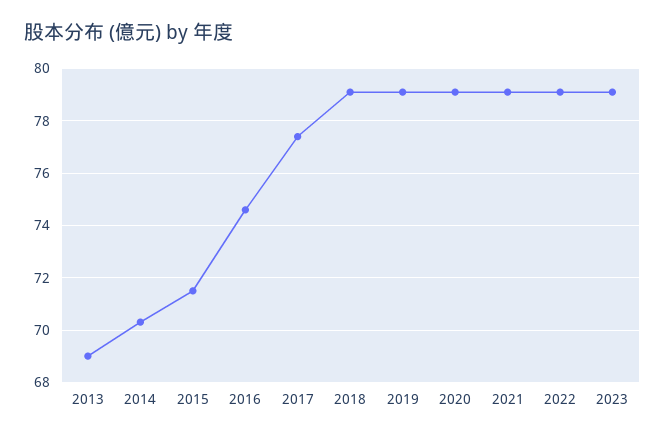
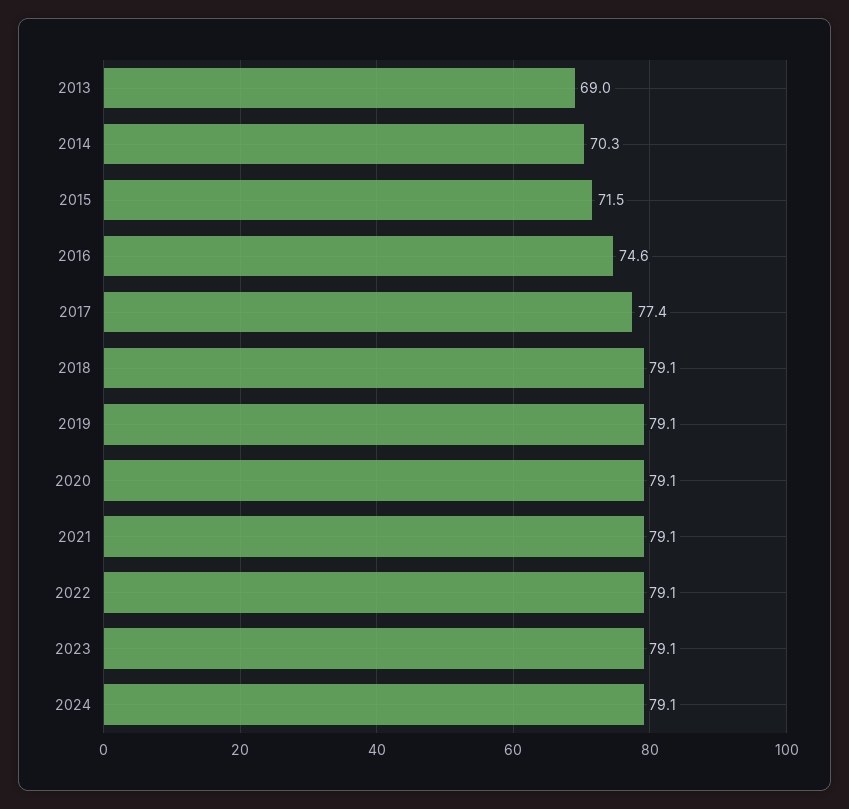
2024: none -> 79.1

